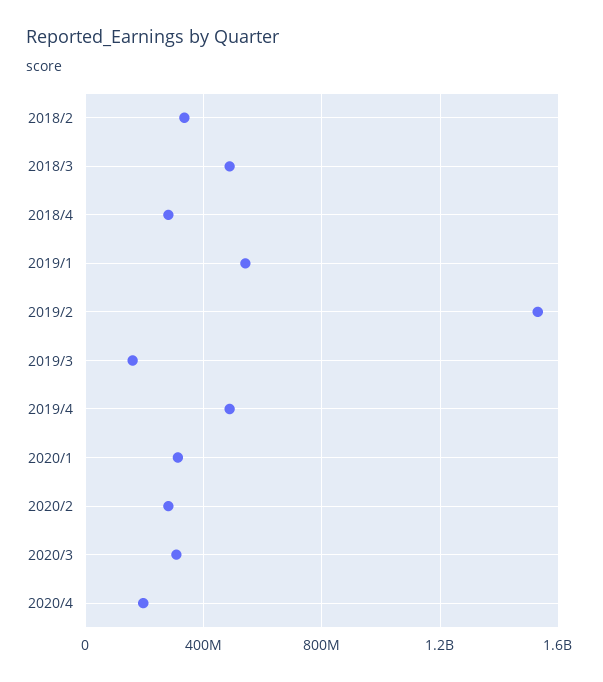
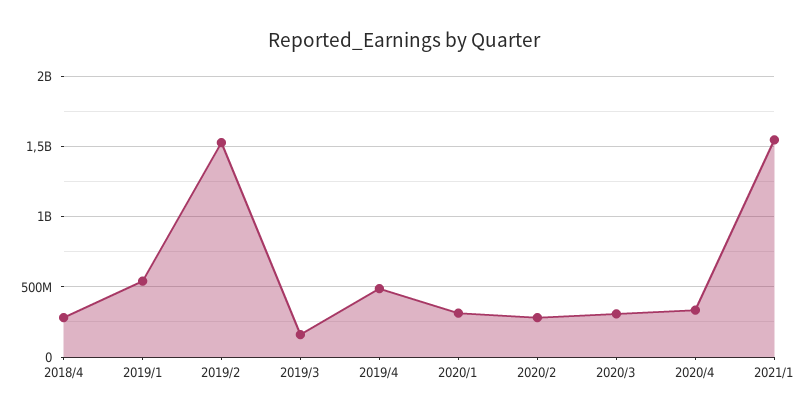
2018/2: 350000000 -> none
2018/3: 500000000 -> none
2020/4: 200000000 -> 350000000
2021/1: none -> 1550000000

